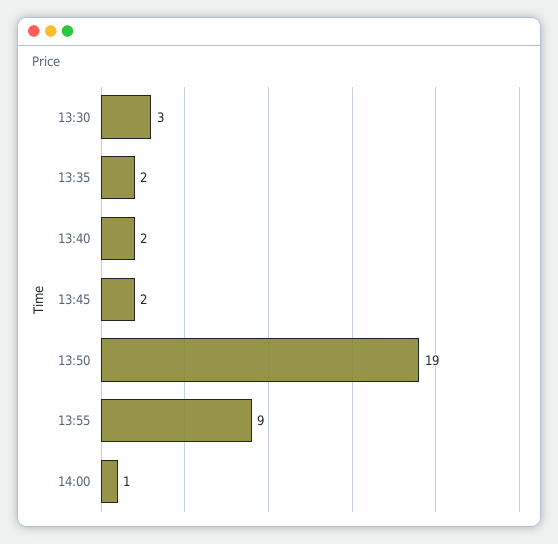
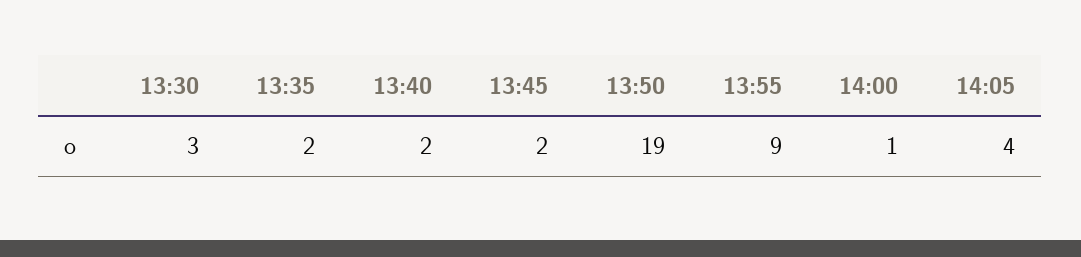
14:05: none -> 4

